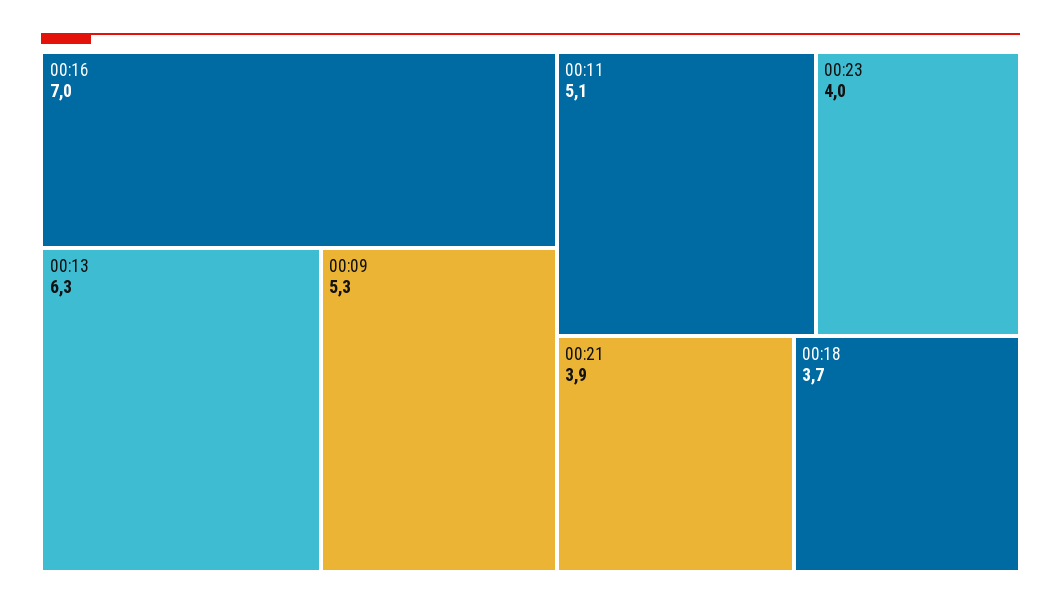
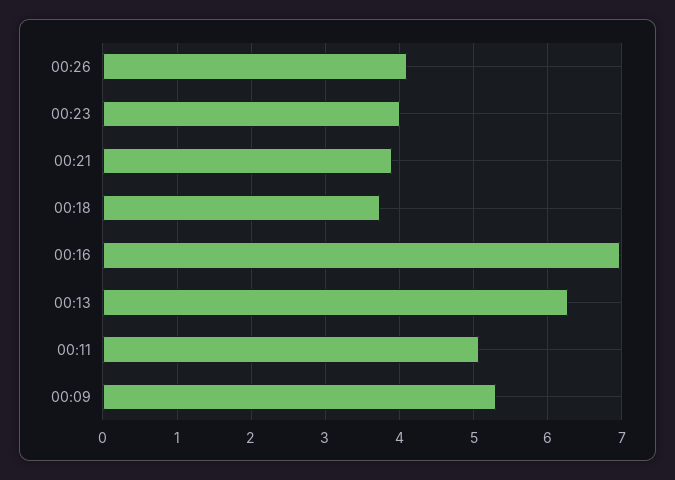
00:26: none -> 4.1

